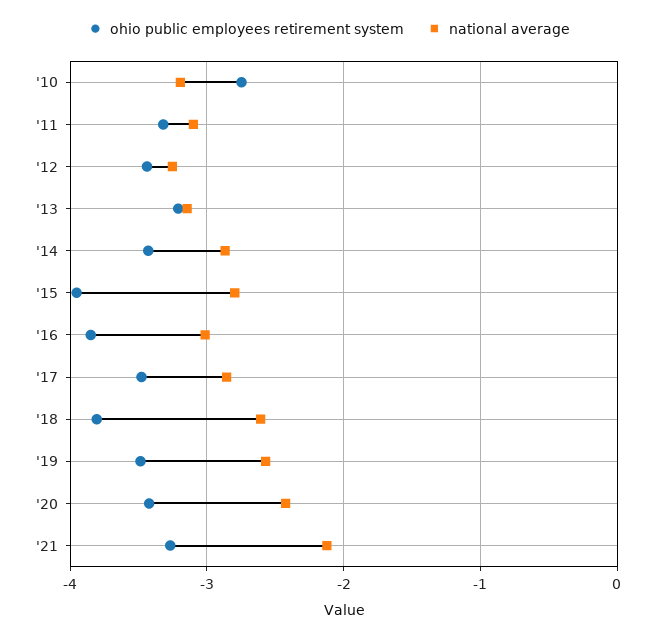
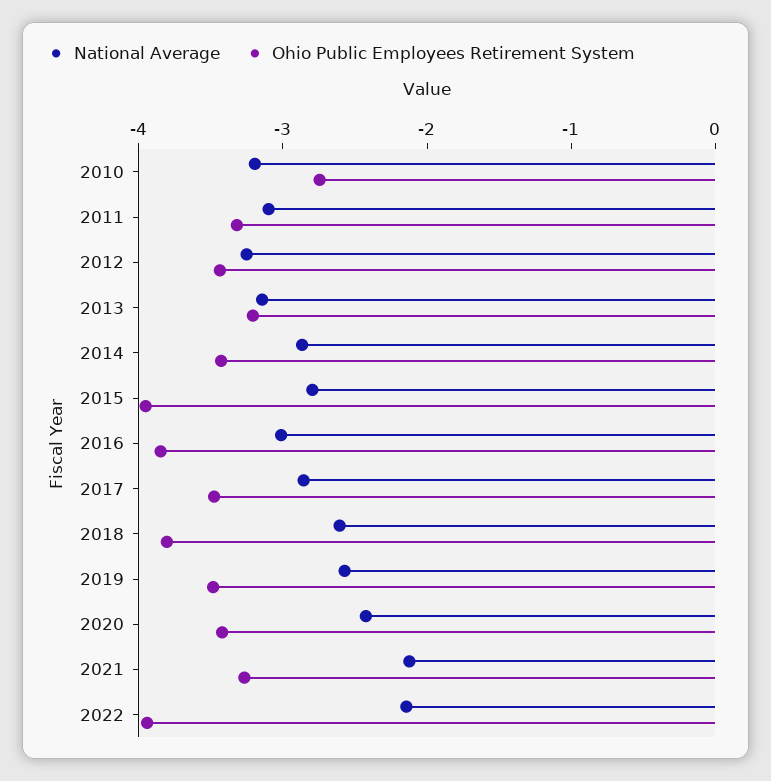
national average, 2022: none -> -2.2
ohio public employees retirement system, 2022: none -> -4

